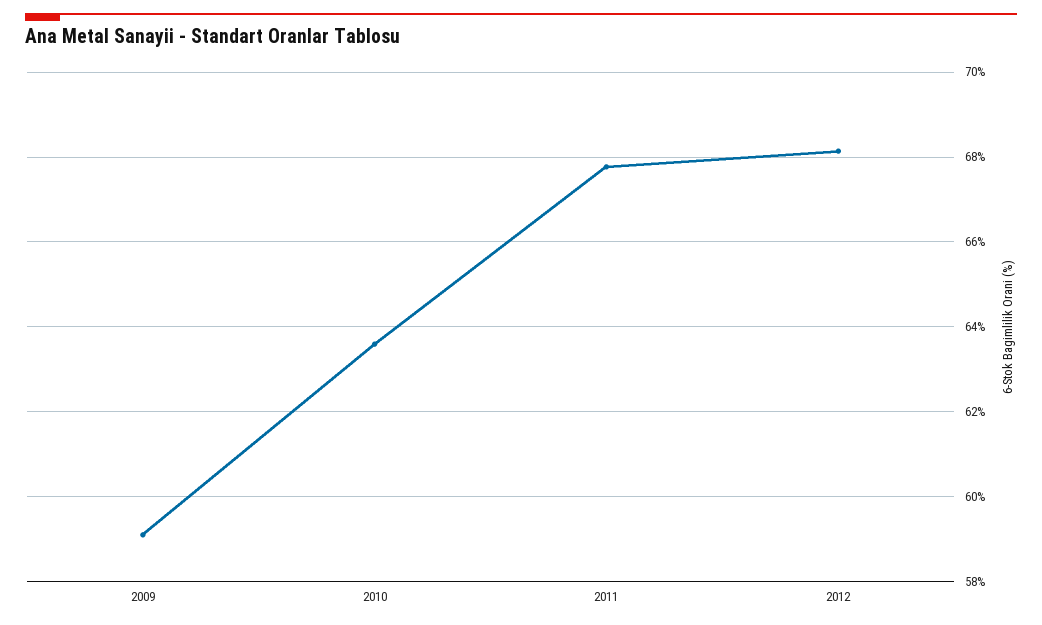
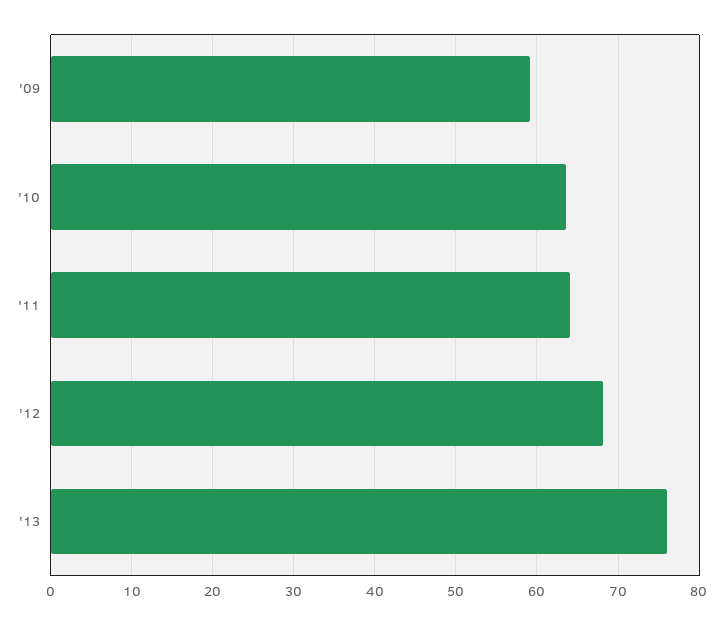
2011: 67.8 -> 64
'13: none -> 76

